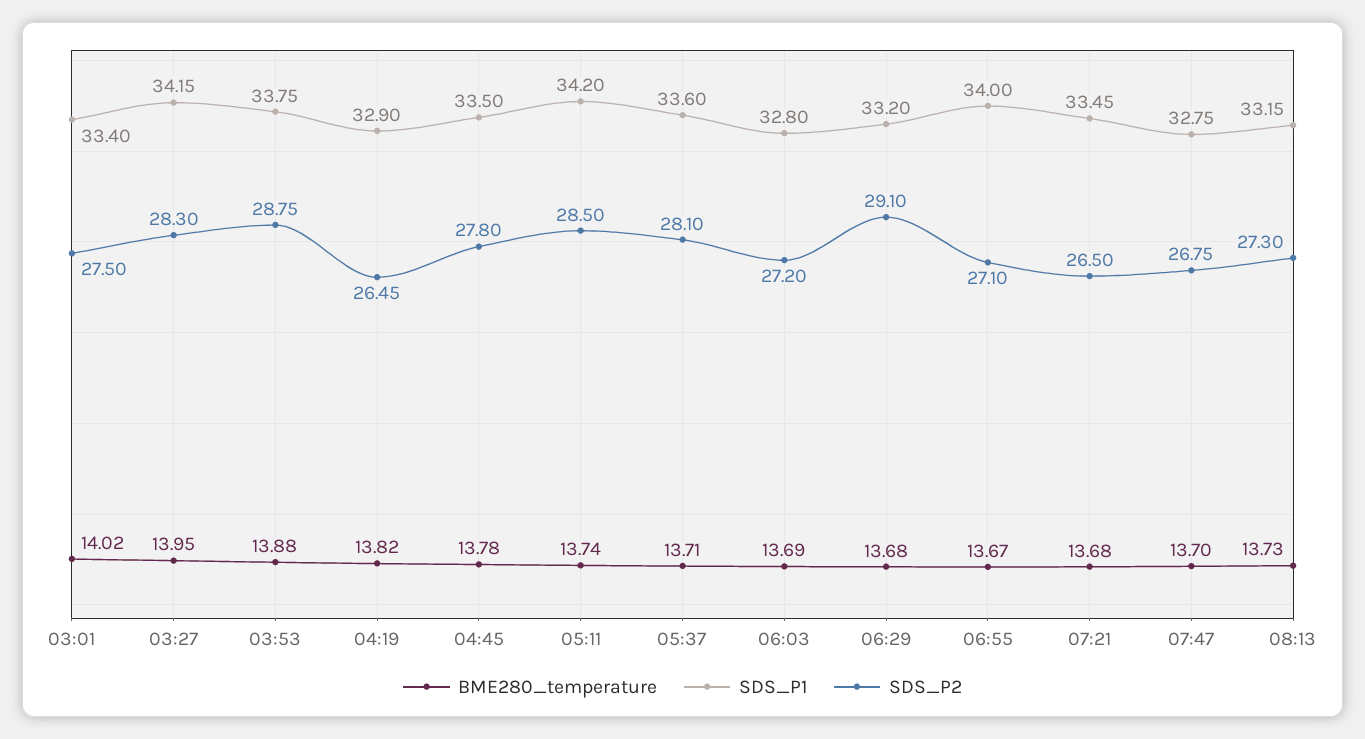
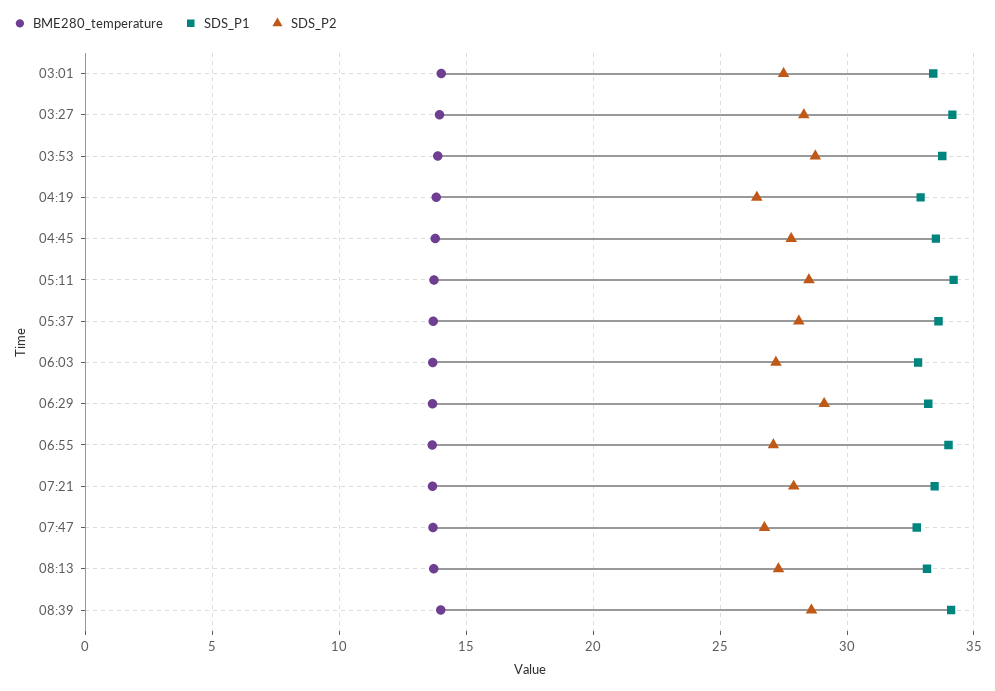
SDS_P2, 07:21: 26.5 -> 28
BME280_temperature, 08:39: none -> 14
SDS_P1, 08:39: none -> 34
SDS_P2, 08:39: none -> 28.5

